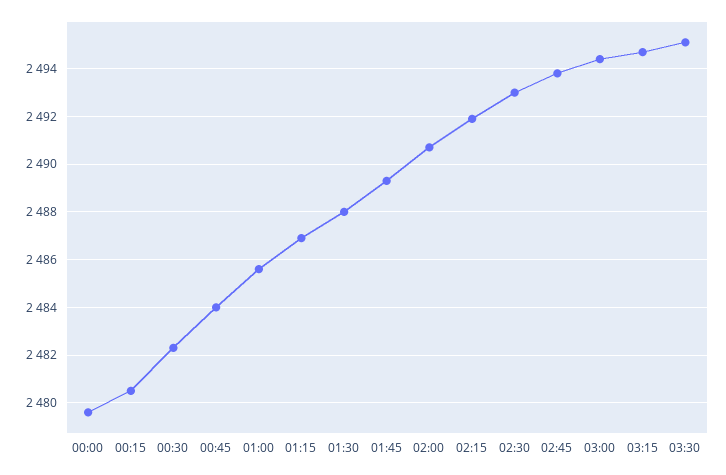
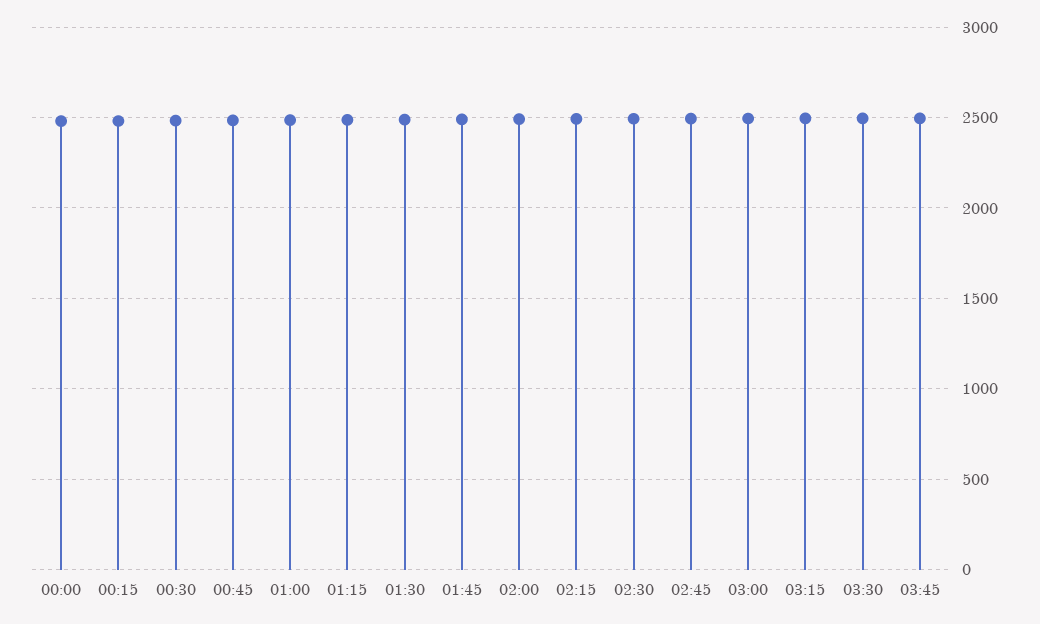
03:45: none -> 2500

